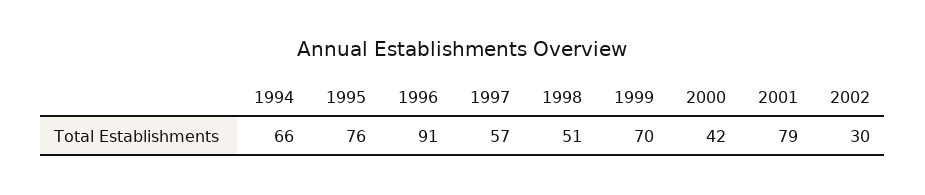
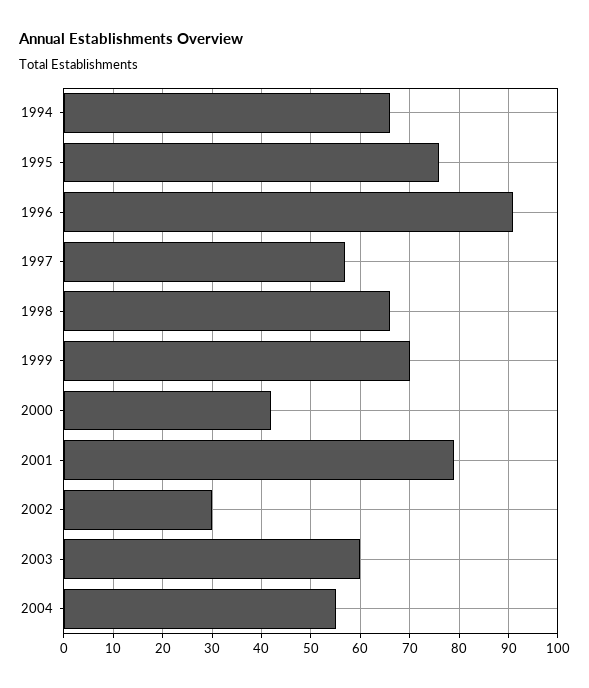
1998: 51 -> 65
2003: none -> 60
2004: none -> 55

